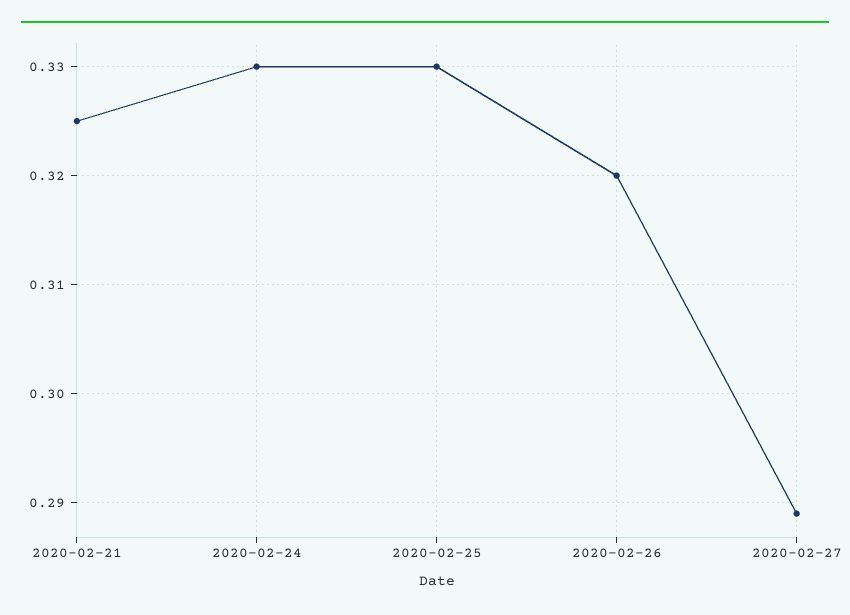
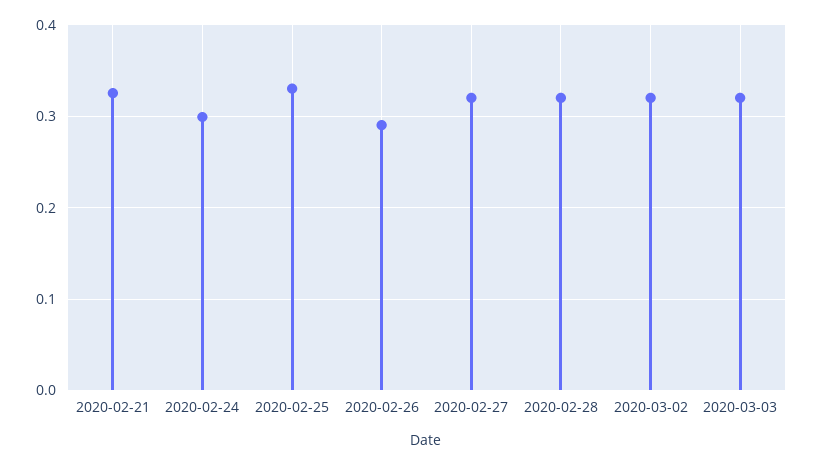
2020-02-24: 0.33 -> 0.3
2020-02-26: 0.32 -> 0.29
2020-02-27: 0.289 -> 0.32
2020-02-28: none -> 0.32
2020-03-02: none -> 0.32
2020-03-03: none -> 0.32

